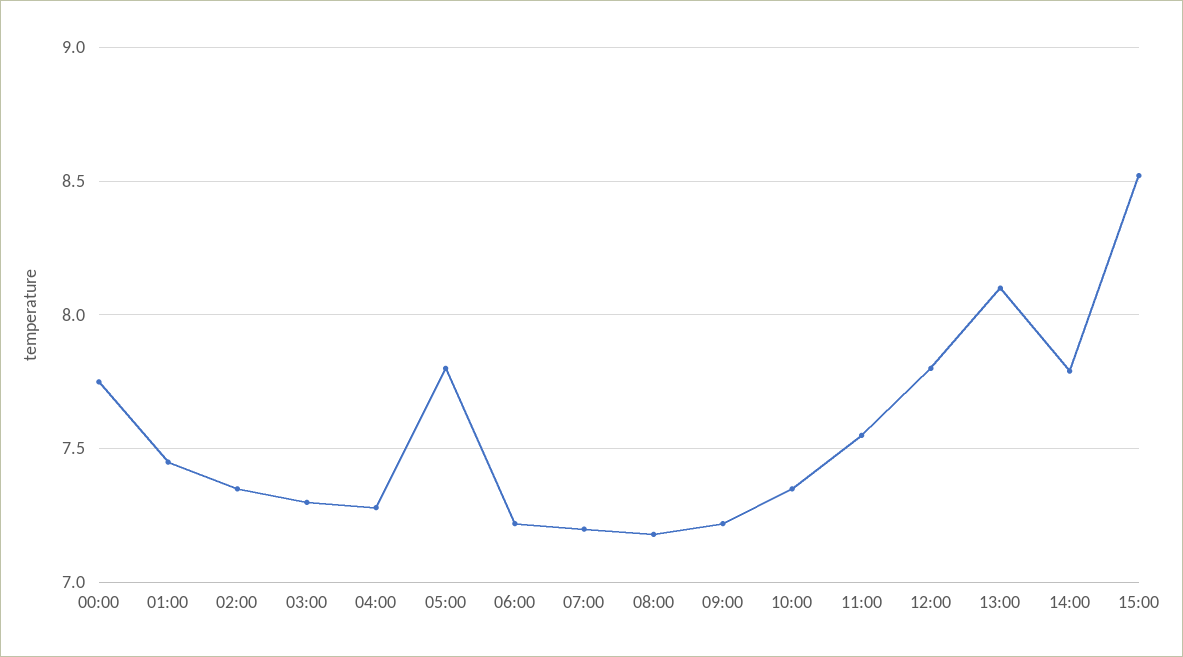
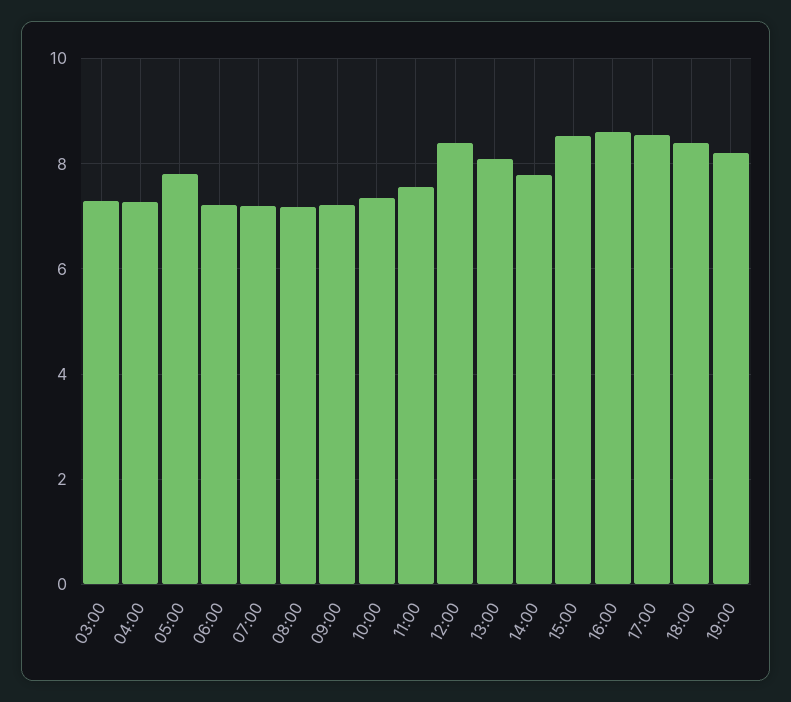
00:00: 7.75 -> none
01:00: 7.45 -> none
02:00: 7.35 -> none
12:00: 7.8 -> 8.4
16:00: none -> 8.6
17:00: none -> 8.6
18:00: none -> 8.4
19:00: none -> 8.2

